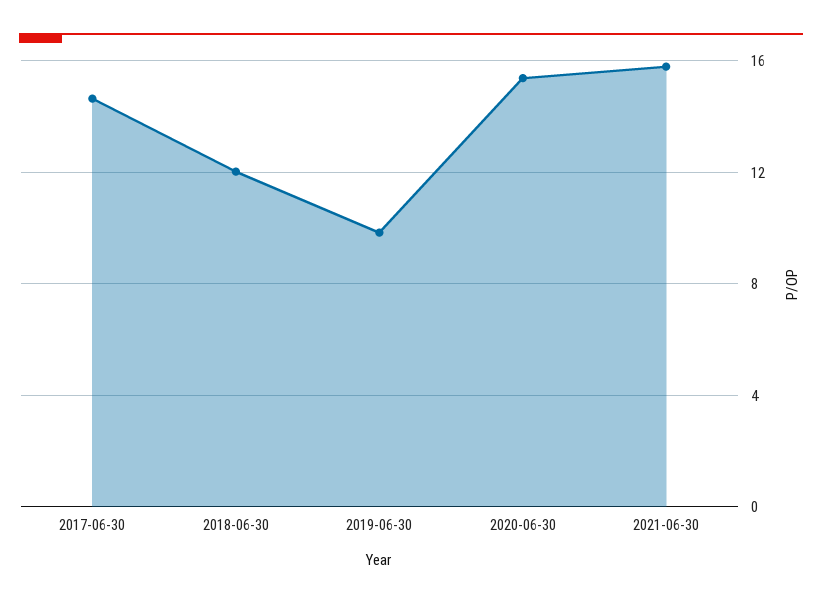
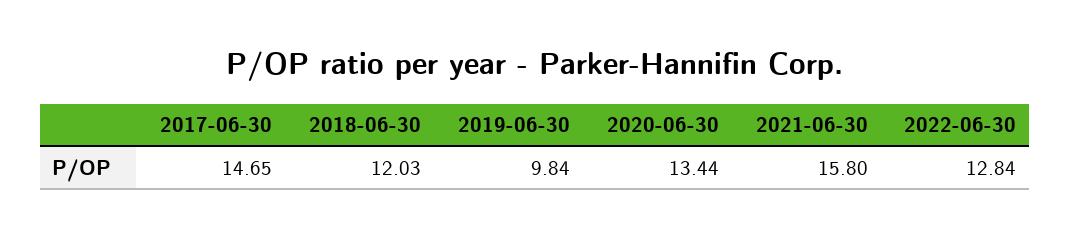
2020-06-30: 15.5 -> 13.44
2022-06-30: none -> 12.84

